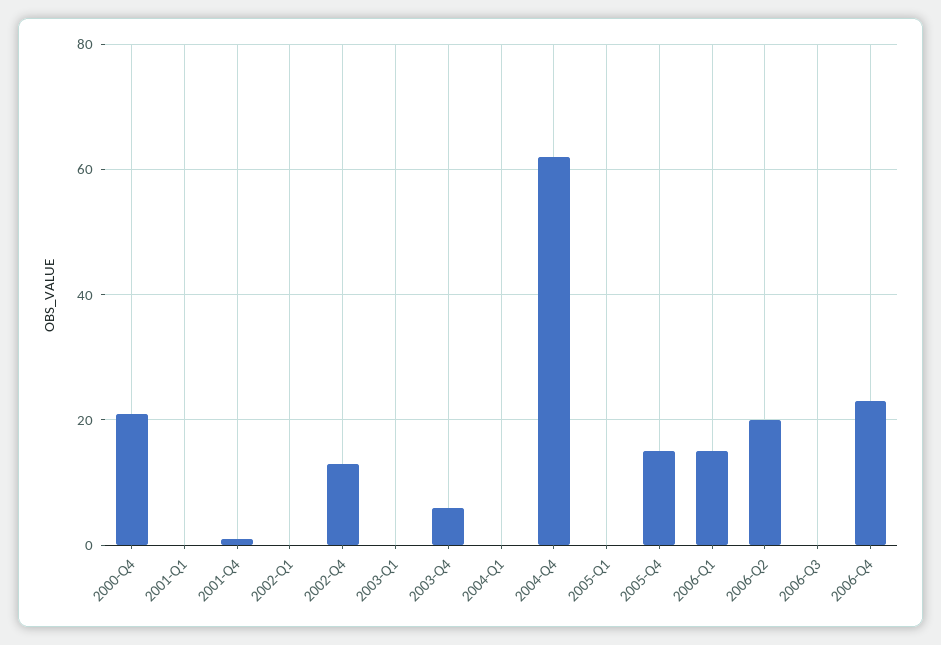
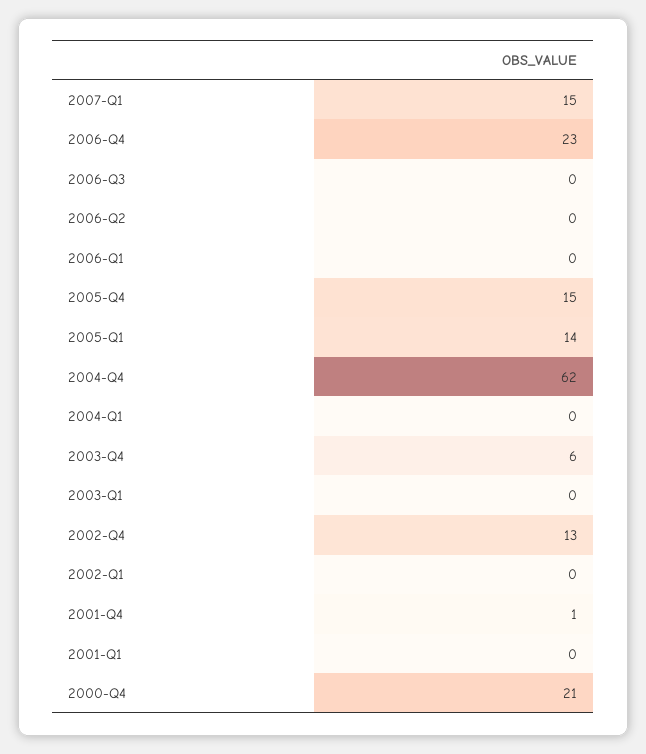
2005-Q1: 0 -> 14
2006-Q1: 15 -> 0
2006-Q2: 20 -> 0
2007-Q1: none -> 15

